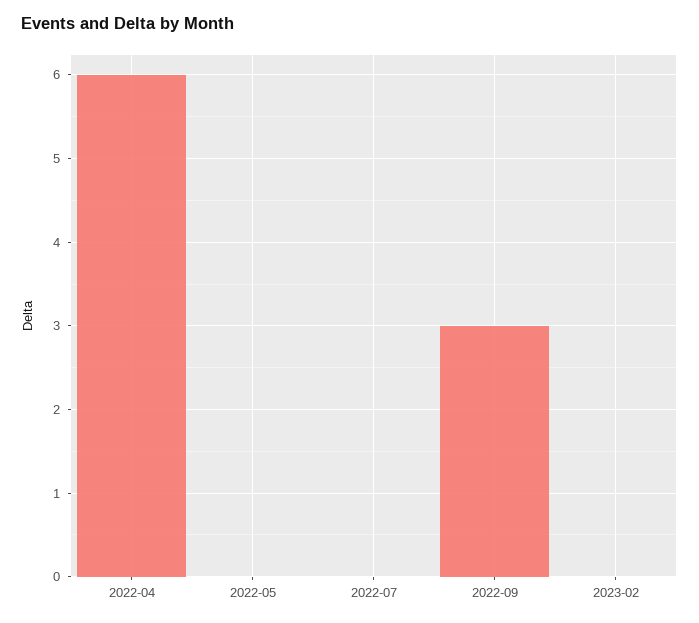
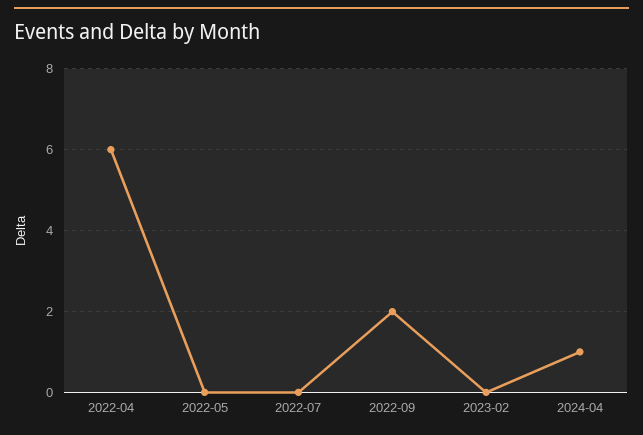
2022-09: 3 -> 2
2024-04: none -> 1

